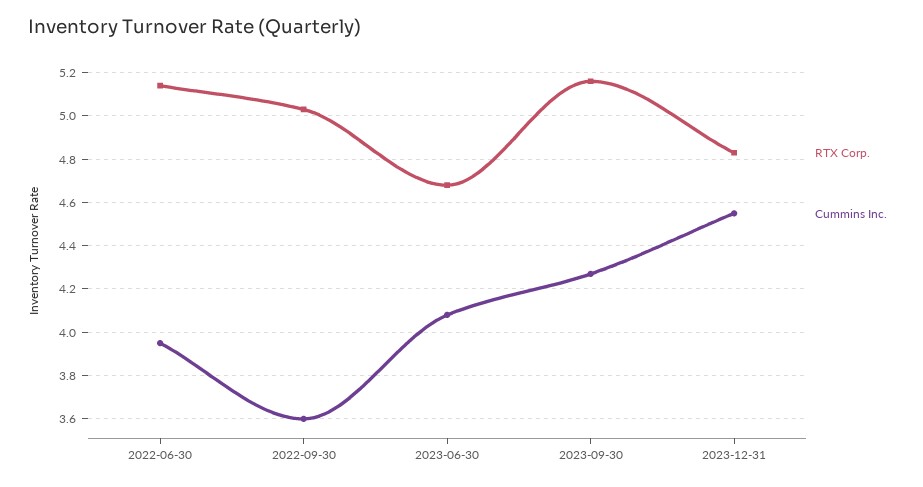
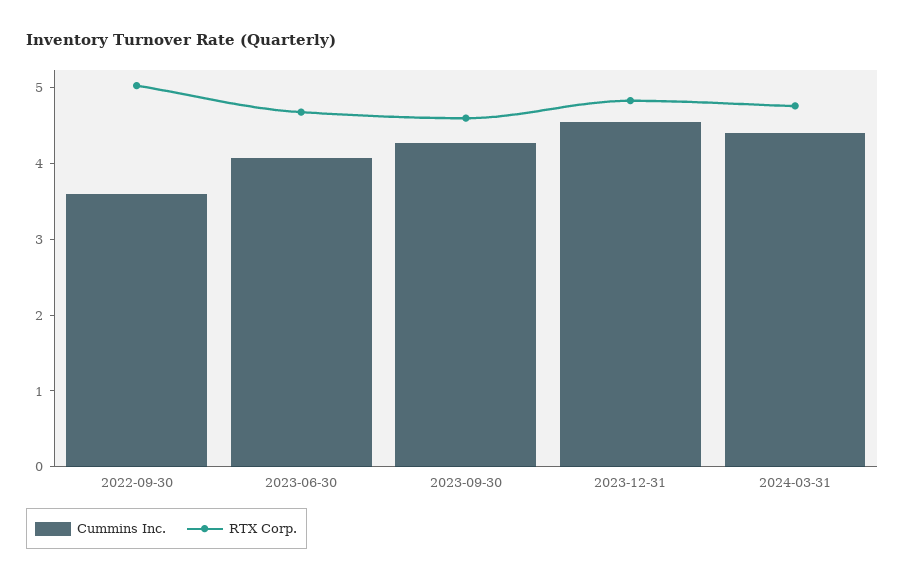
RTX Corp., 2022-06-30: 5.15 -> none
Cummins Inc., 2022-06-30: 3.95 -> none
RTX Corp., 2023-09-30: 5.15 -> 4.6
Cummins Inc., 2024-03-31: none -> 4.4
RTX Corp., 2024-03-31: none -> 4.8

